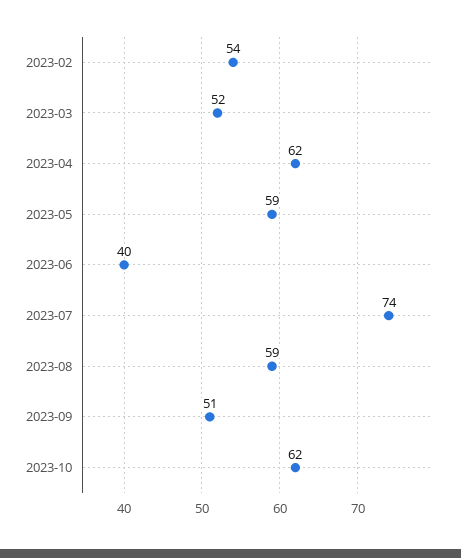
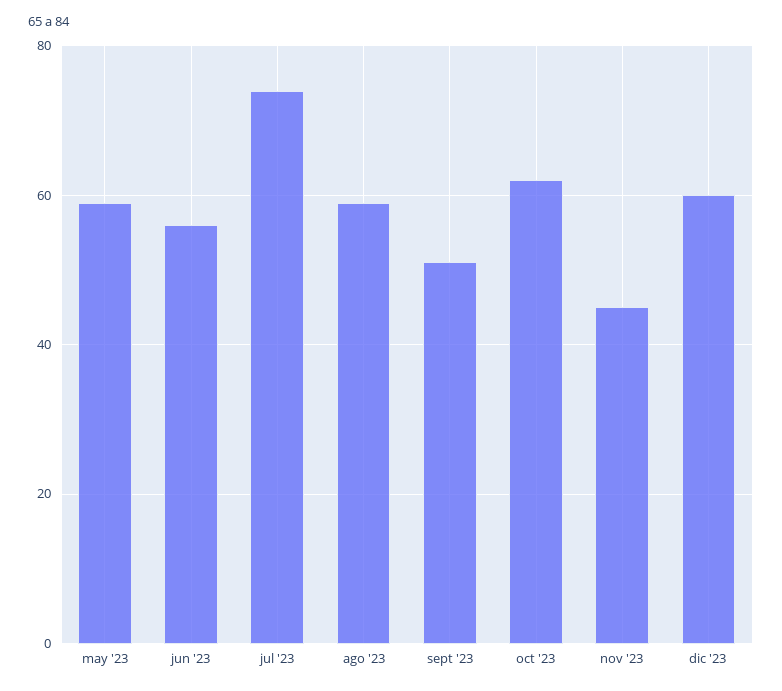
2023-02: 54 -> none
2023-03: 52 -> none
2023-04: 62 -> none
2023-06: 40 -> 55
nov '23: none -> 45
dic '23: none -> 60

